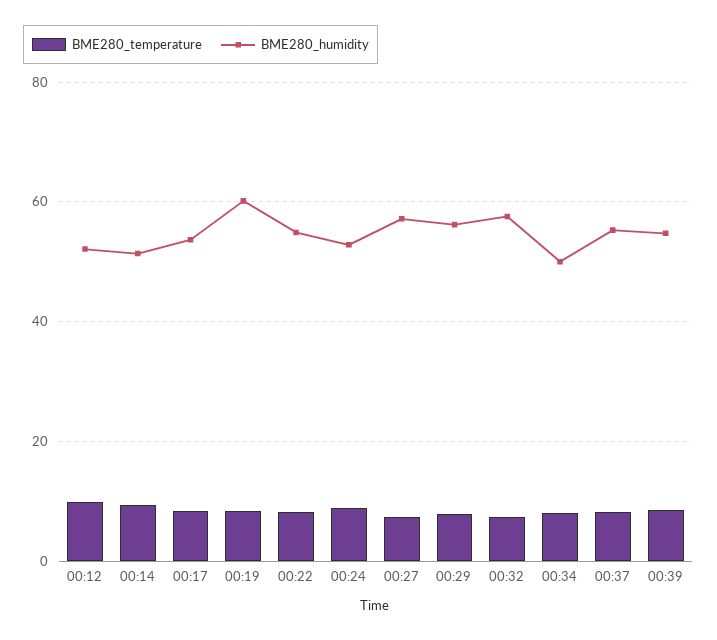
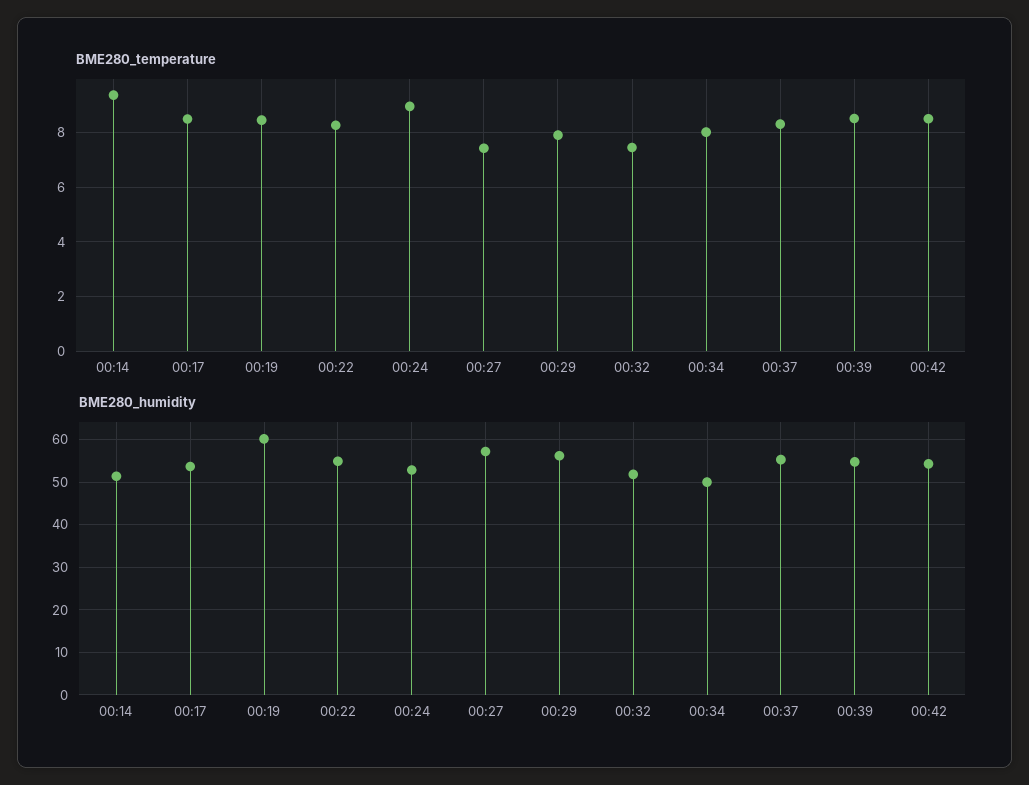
BME280_temperature, 00:12: 10 -> none
BME280_humidity, 00:12: 52 -> none
BME280_humidity, 00:32: 58 -> 52
BME280_temperature, 00:42: none -> 8.5
BME280_humidity, 00:42: none -> 54

